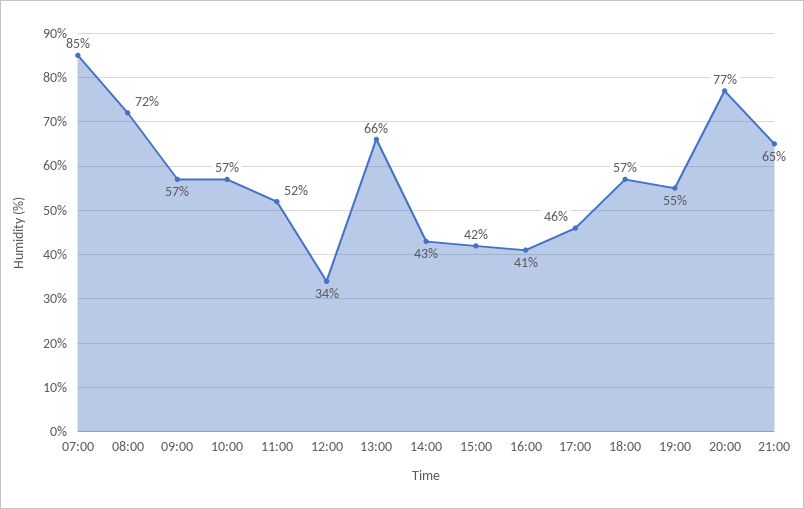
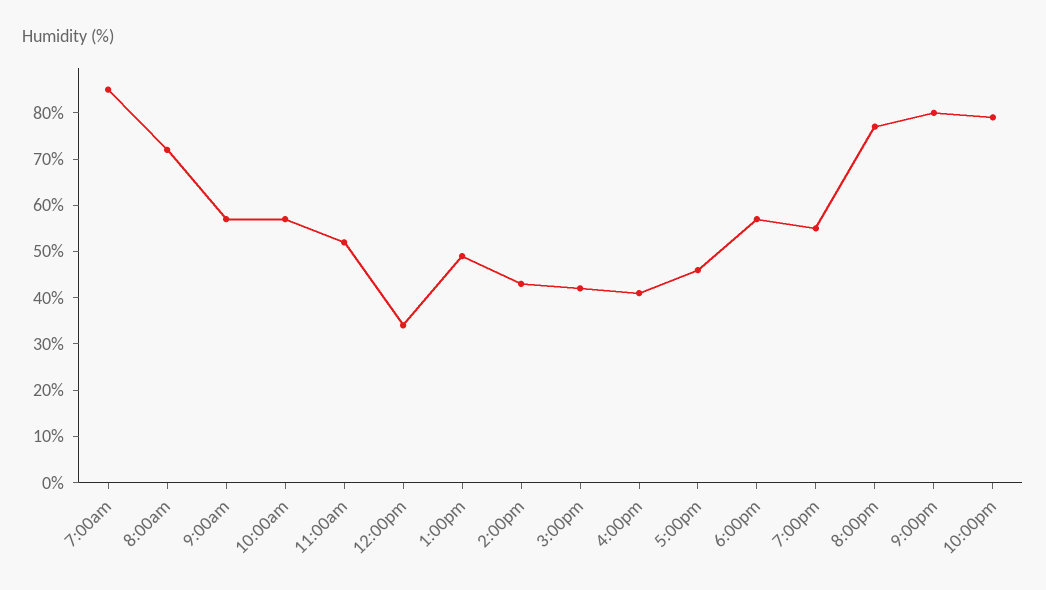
13:00: 66 -> 50
21:00: 65 -> 80
10:00pm: none -> 80

